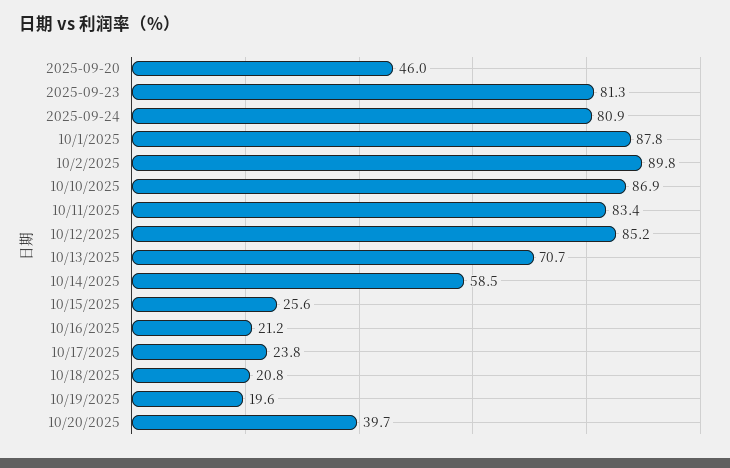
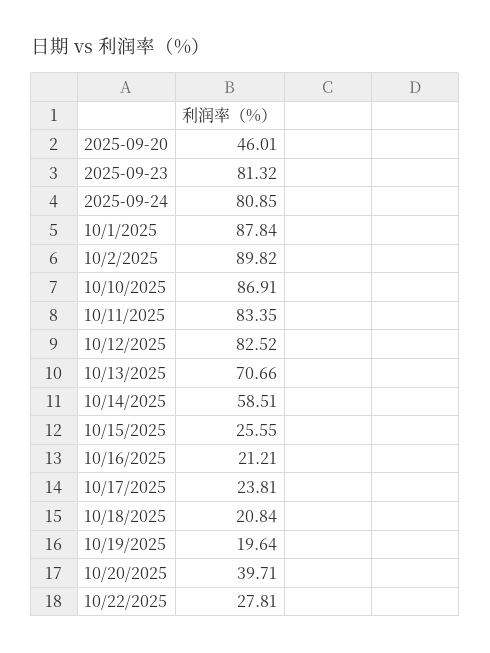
10/12/2025: 85.2 -> 82.52
10/22/2025: none -> 27.81

